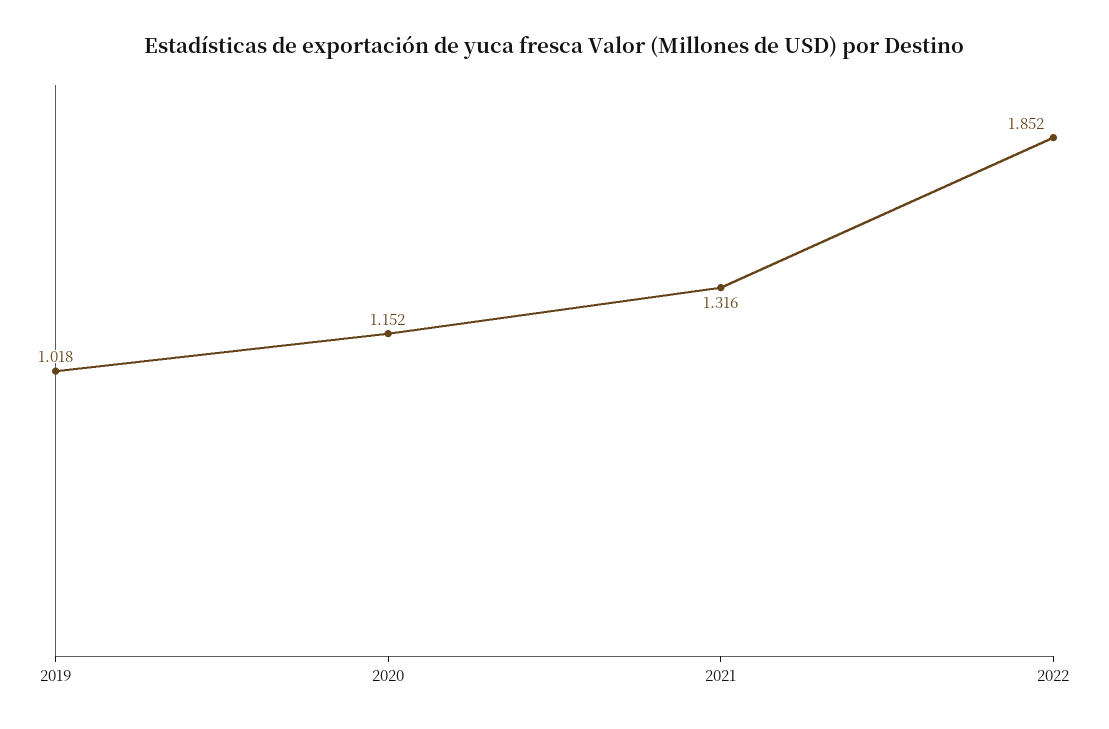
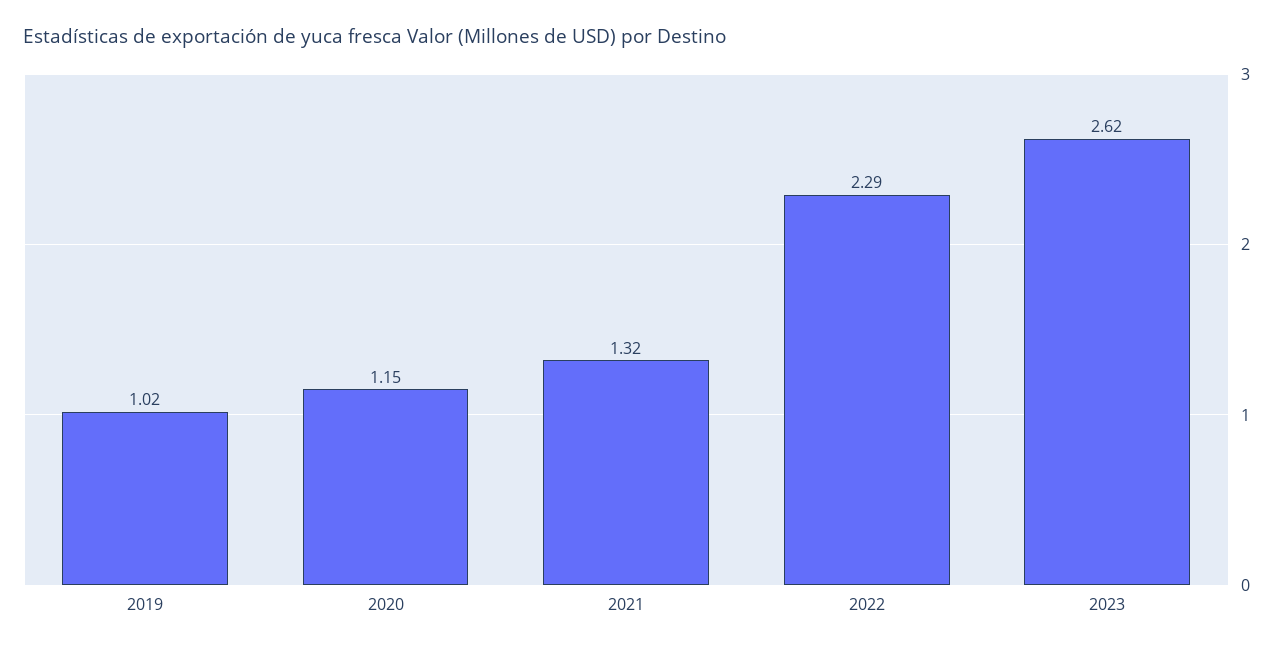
2022: 1.852 -> 2.29
2023: none -> 2.62

